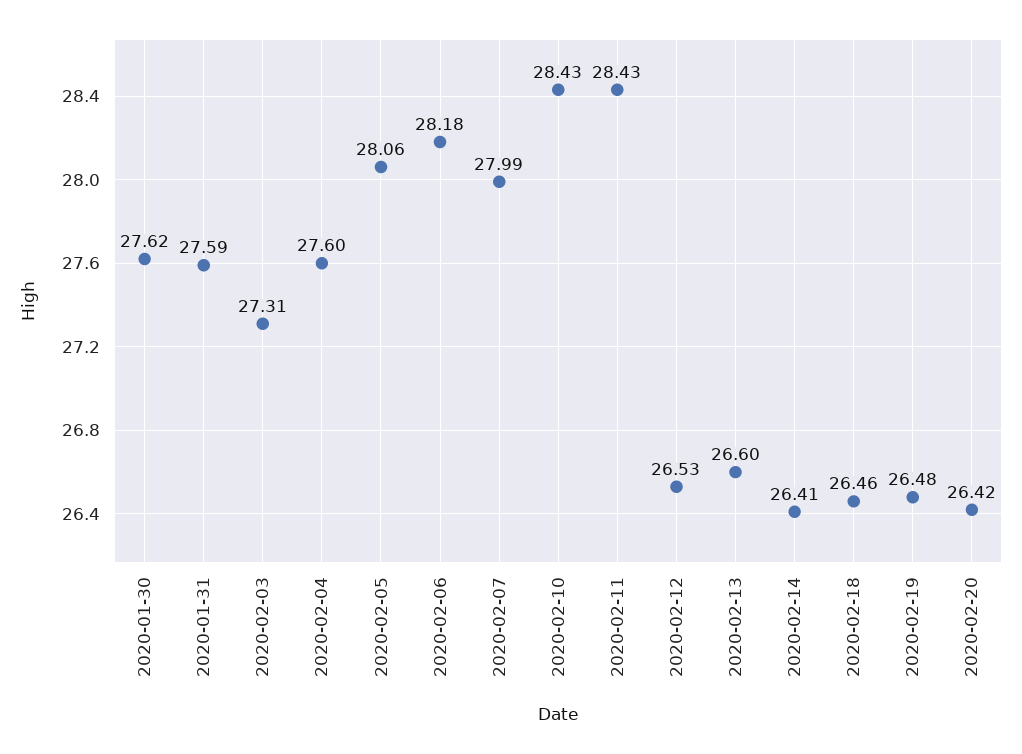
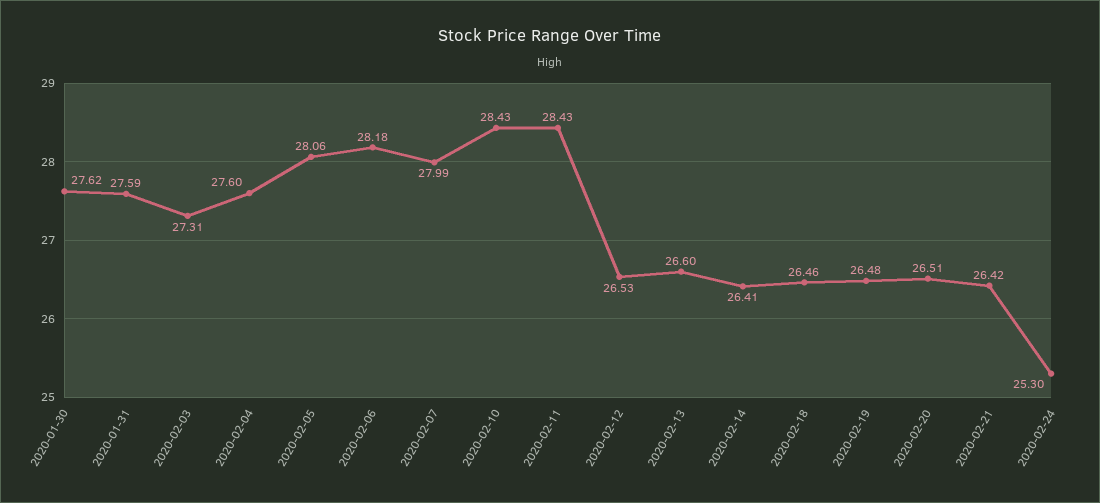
2020-02-20: 26.42 -> 26.51
2020-02-21: none -> 26.42
2020-02-24: none -> 25.3

